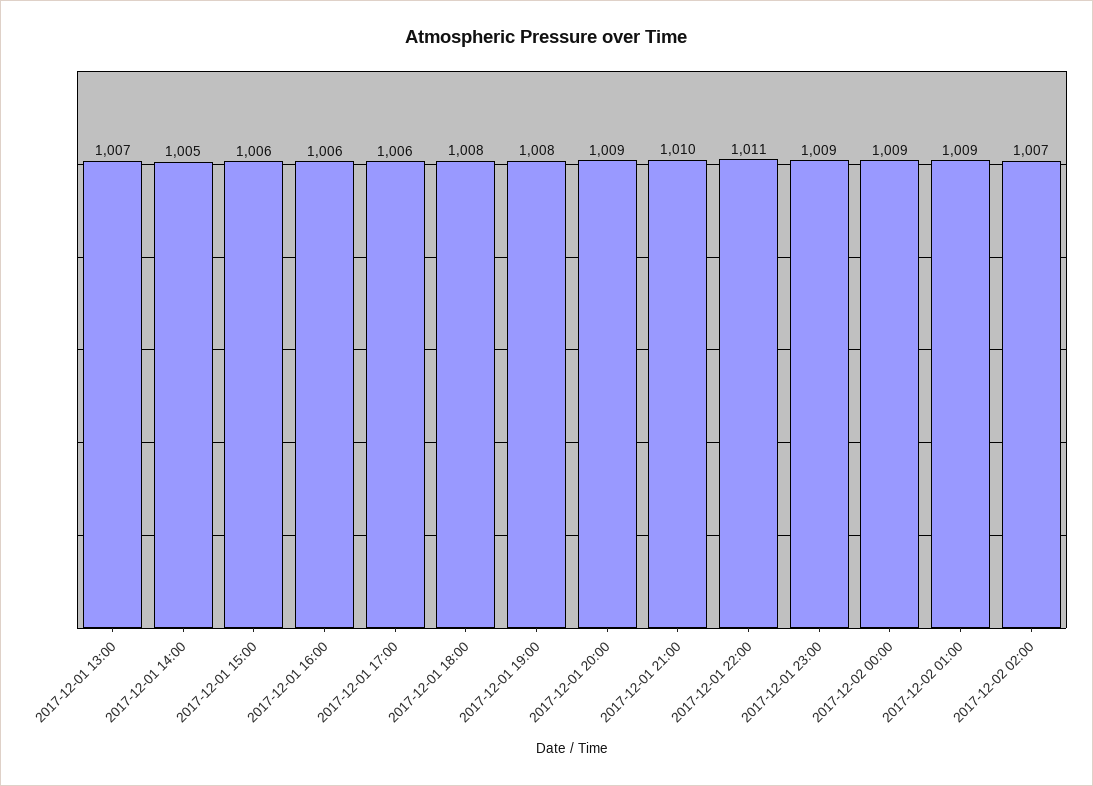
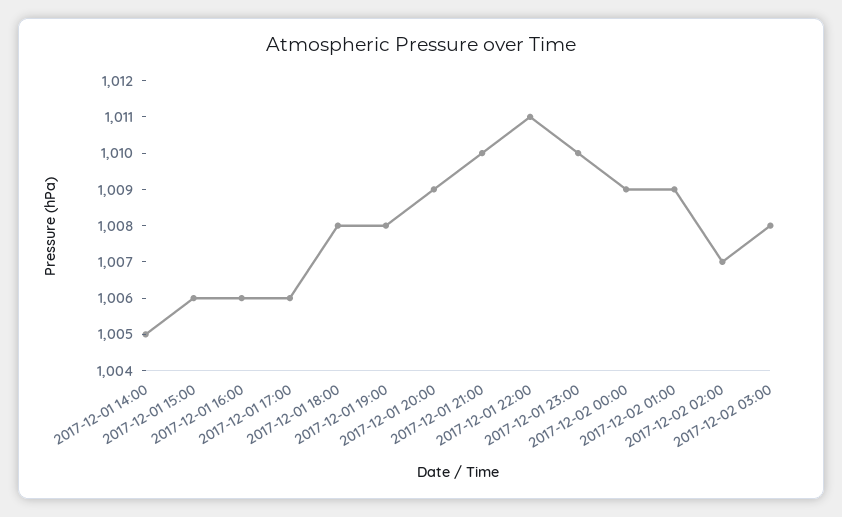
2017-12-01 13:00: 1007 -> none
2017-12-01 23:00: 1009 -> 1010
2017-12-02 03:00: none -> 1008

